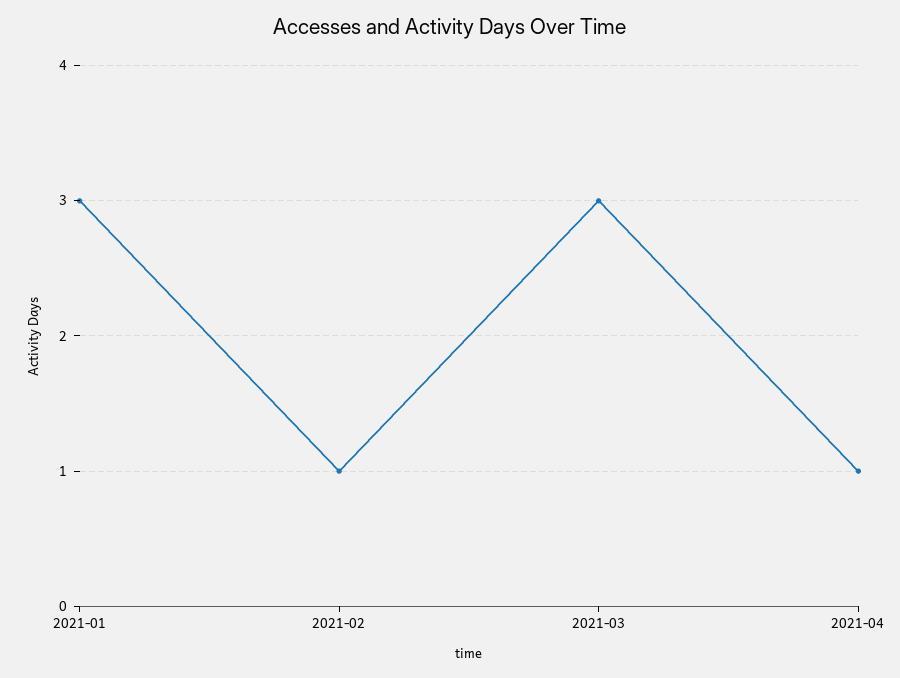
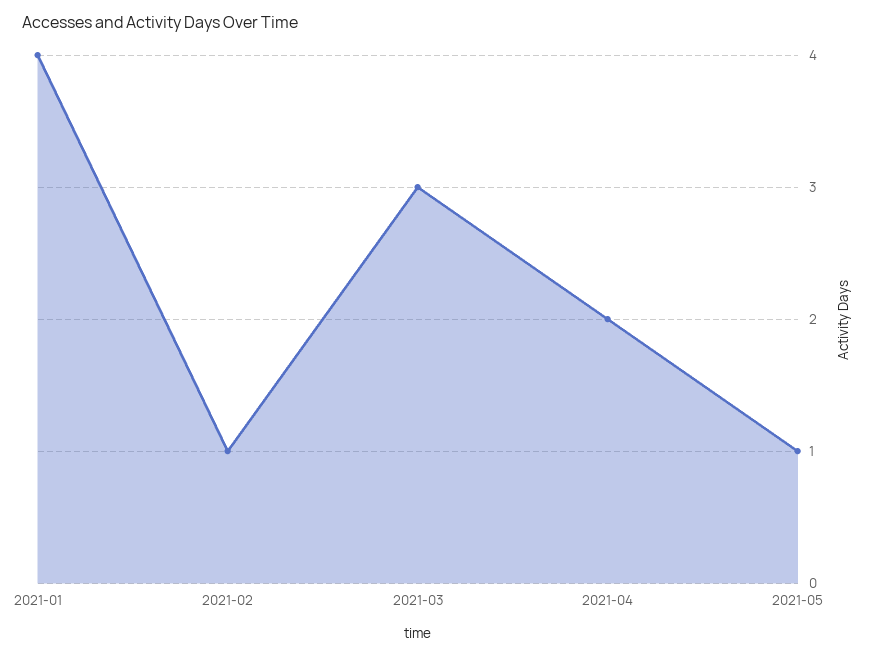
2021-01: 3 -> 4
2021-04: 1 -> 2
2021-05: none -> 1

